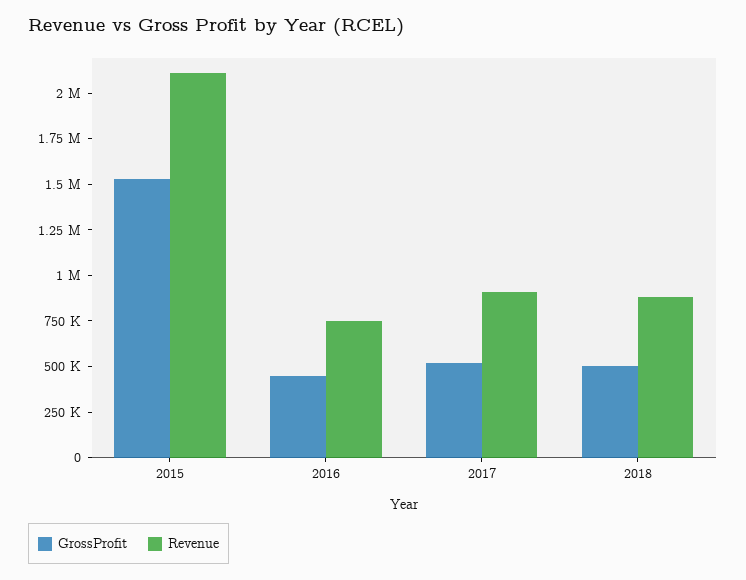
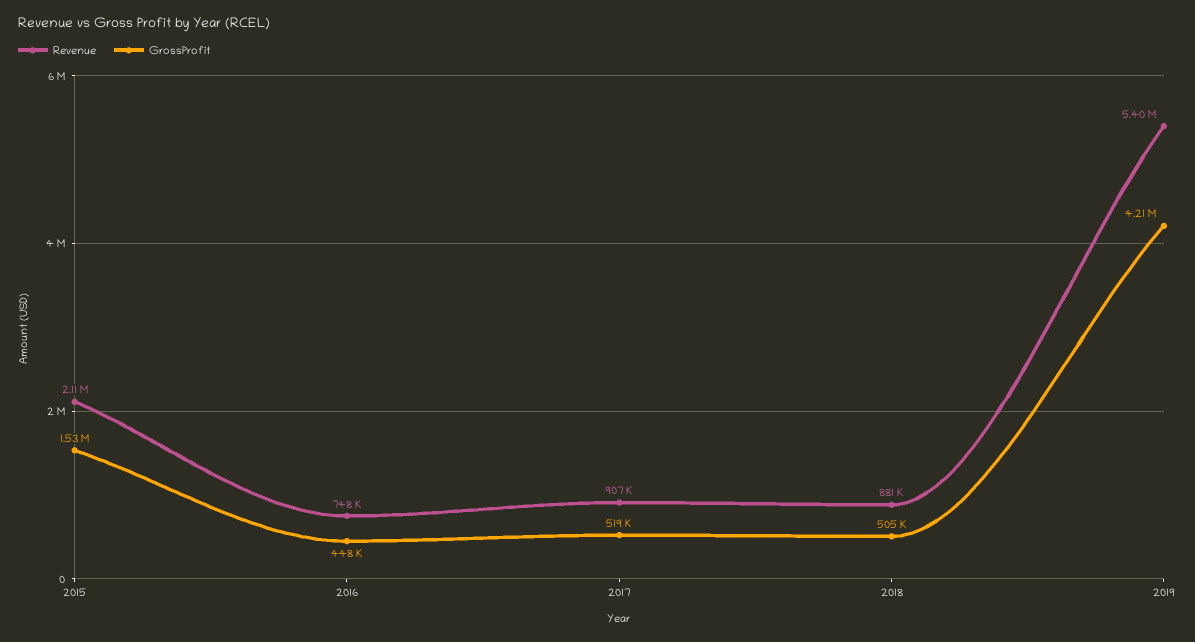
Revenue, 2019: none -> 5400000
GrossProfit, 2019: none -> 4210000

